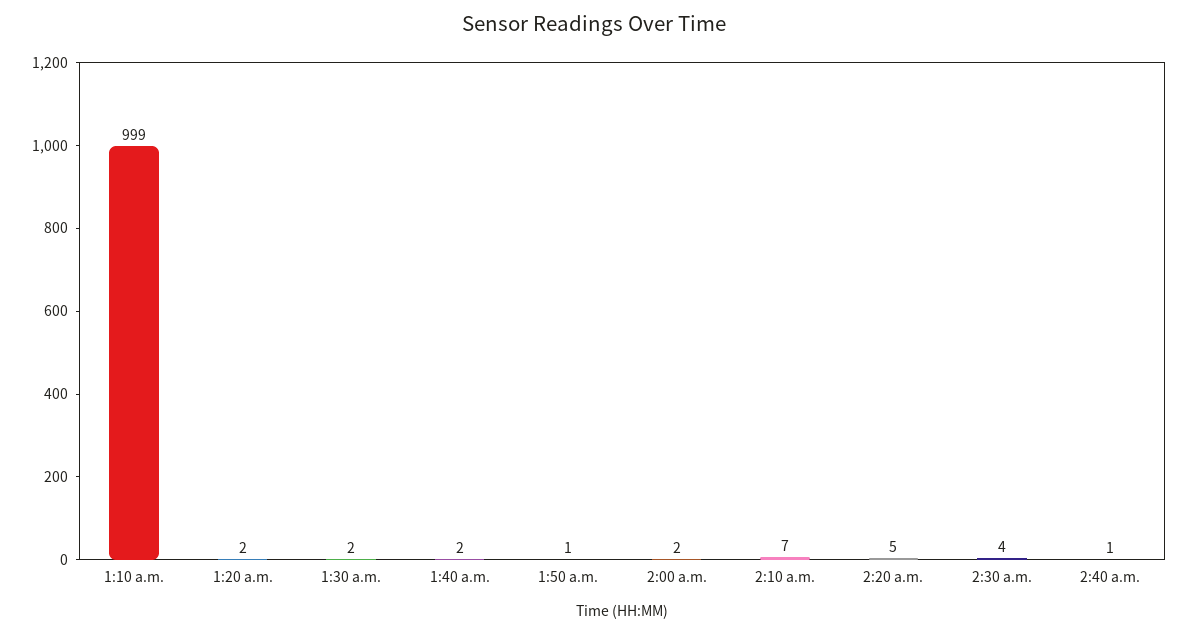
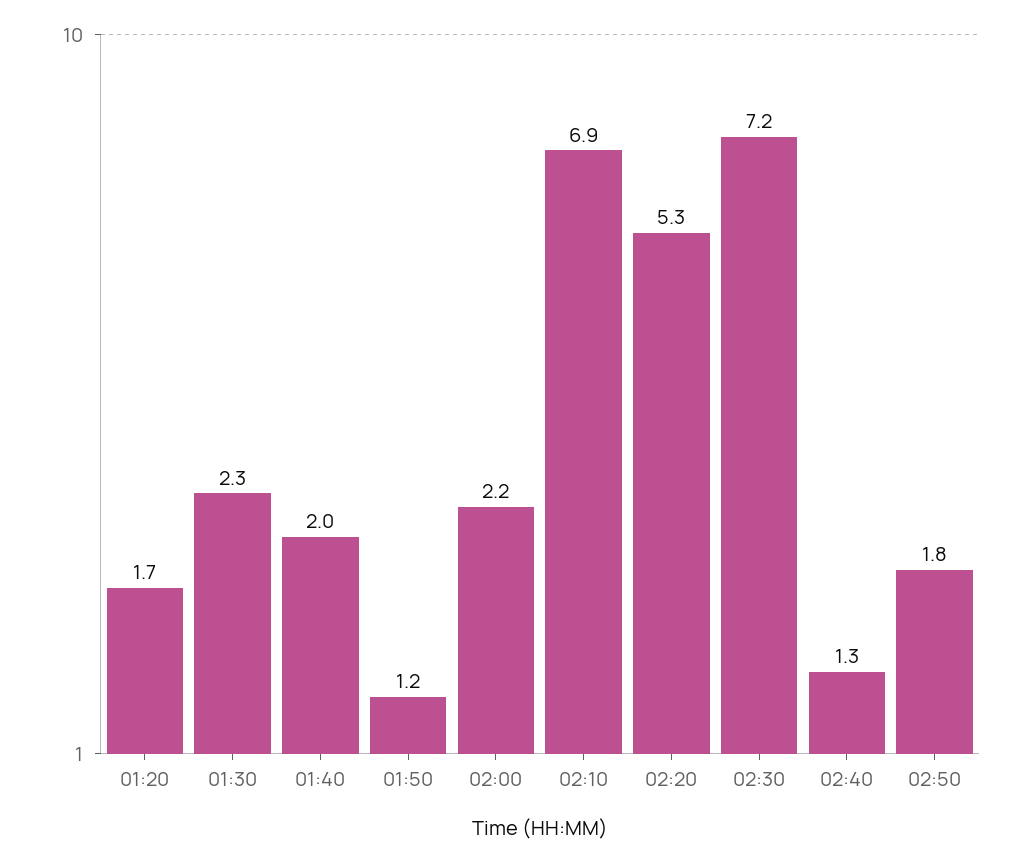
1:10 a.m.: 999 -> none
2:30 a.m.: 4 -> 7.2
02:50: none -> 1.8

